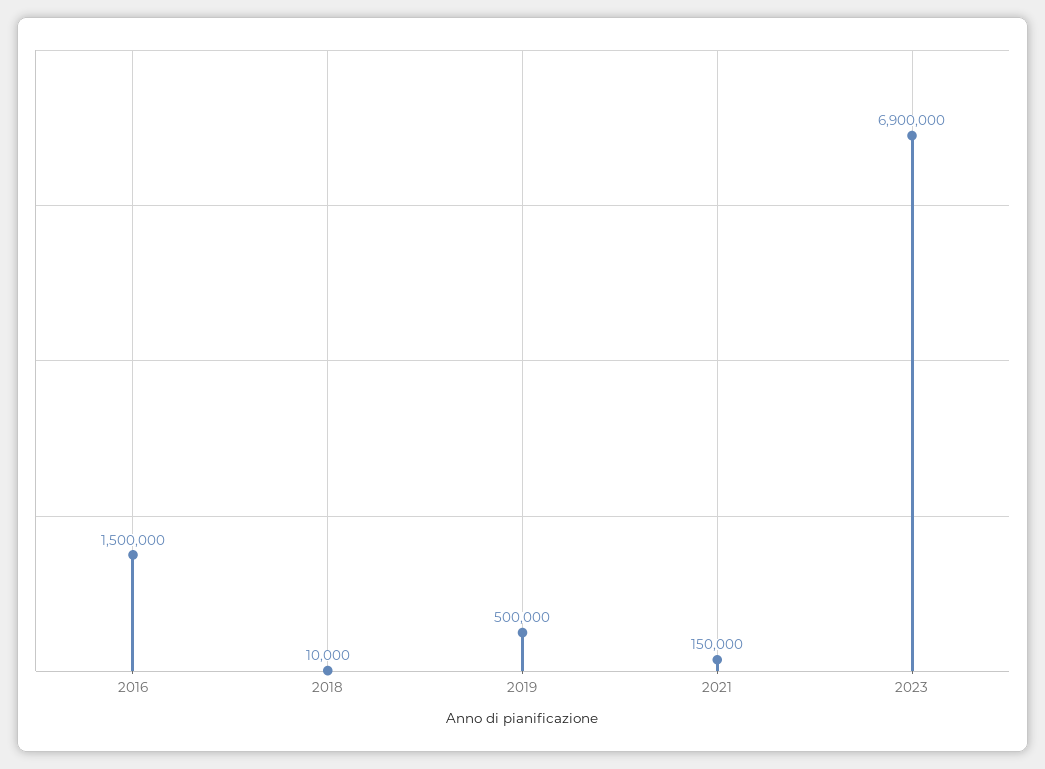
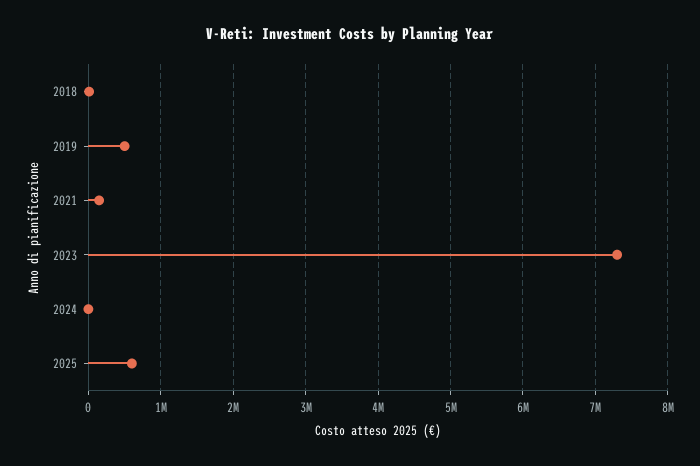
2016: 1500000 -> none
2023: 6900000 -> 7300000
2024: none -> 0
2025: none -> 600000

